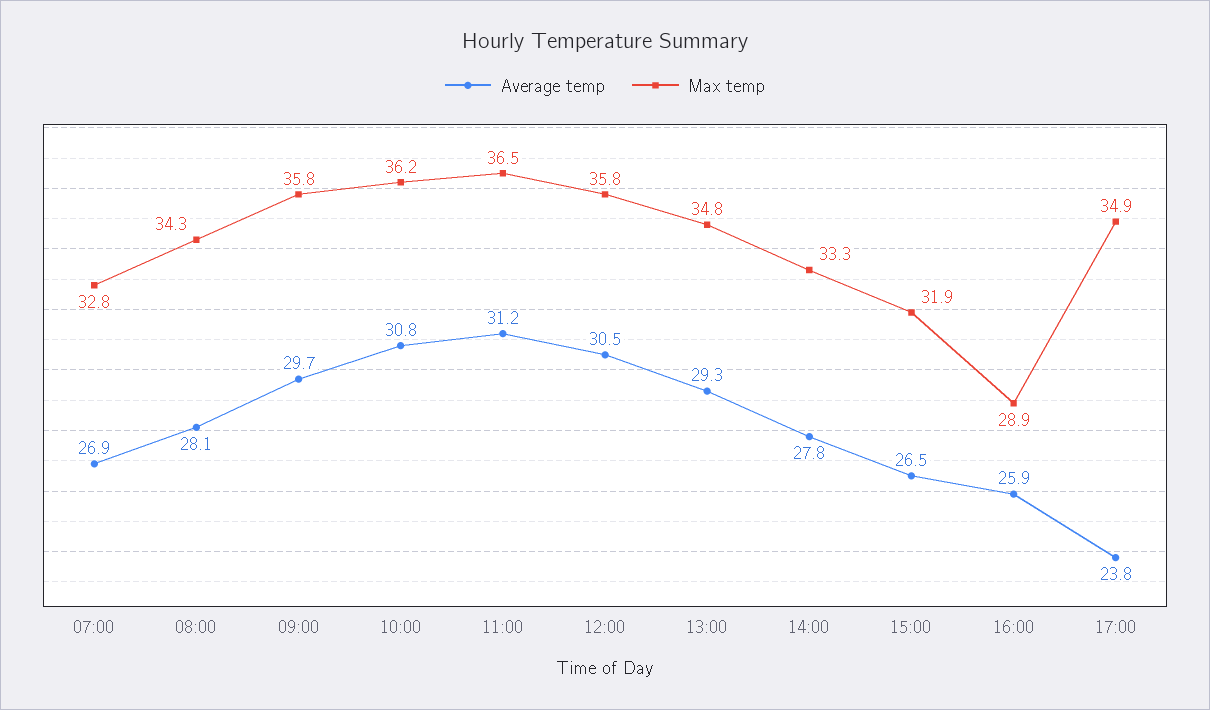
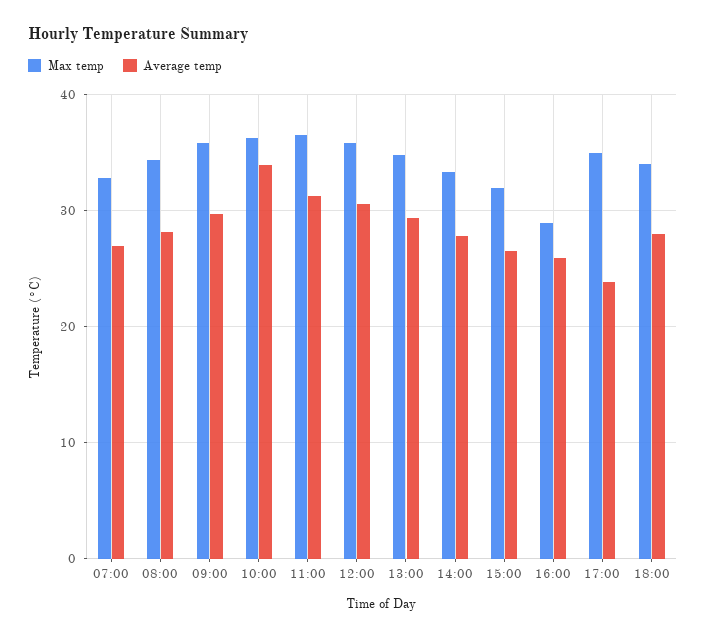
Average temp, 10:00: 30.8 -> 34
Max temp, 18:00: none -> 34
Average temp, 18:00: none -> 28

